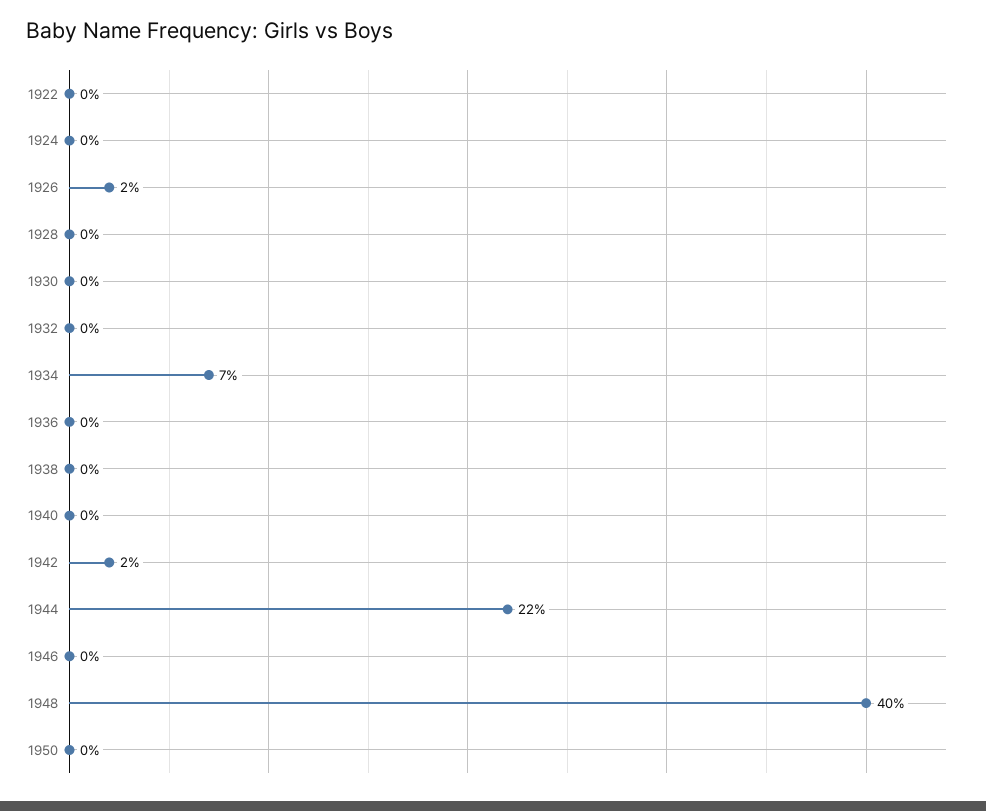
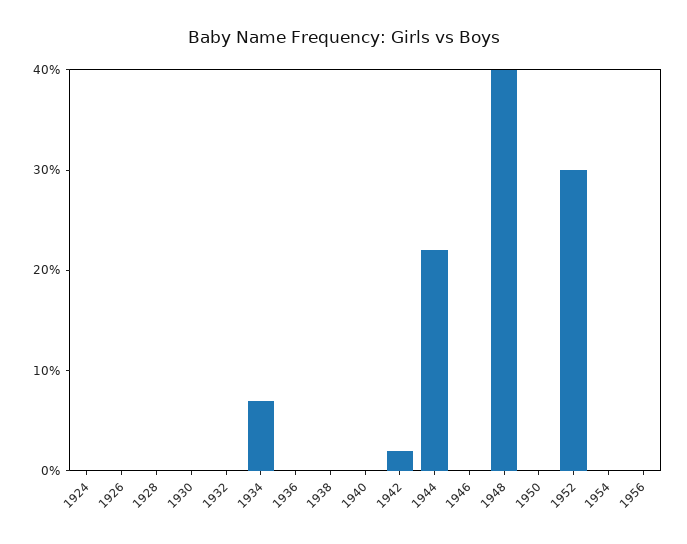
1922: 0 -> none
1926: 2 -> 0
1952: none -> 30
1954: none -> 0
1956: none -> 0

